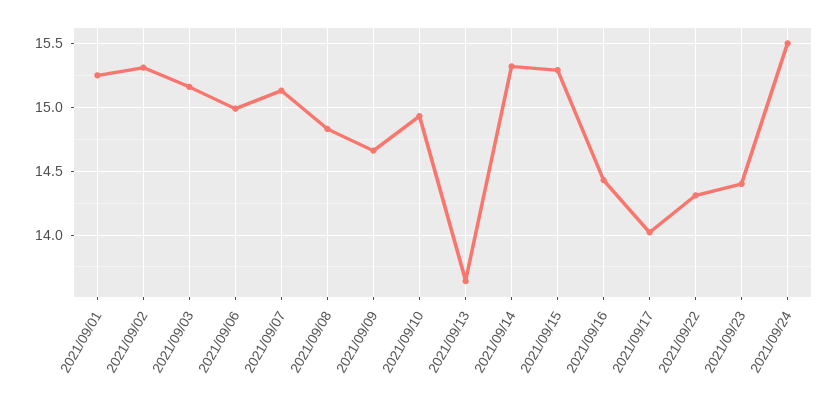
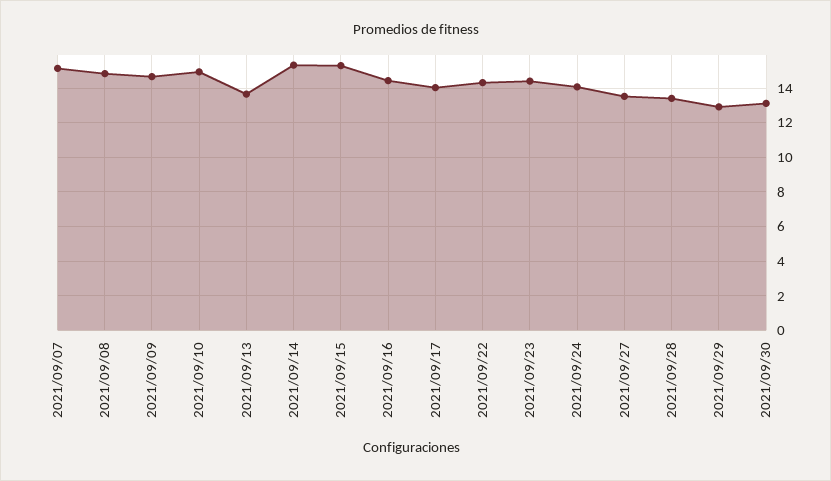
2021/09/01: 15.25 -> none
2021/09/02: 15.3 -> none
2021/09/03: 15.15 -> none
2021/09/06: 15 -> none
2021/09/24: 15.5 -> 14
2021/09/27: none -> 13.5
2021/09/28: none -> 13.5
2021/09/29: none -> 13
2021/09/30: none -> 13

